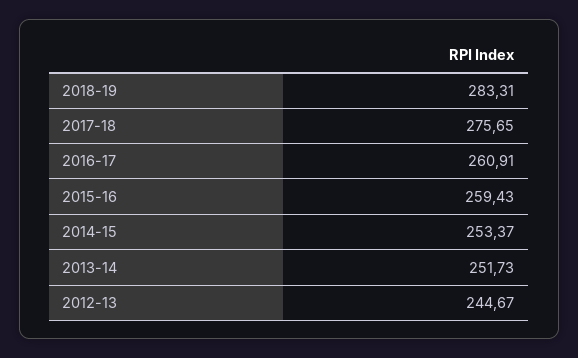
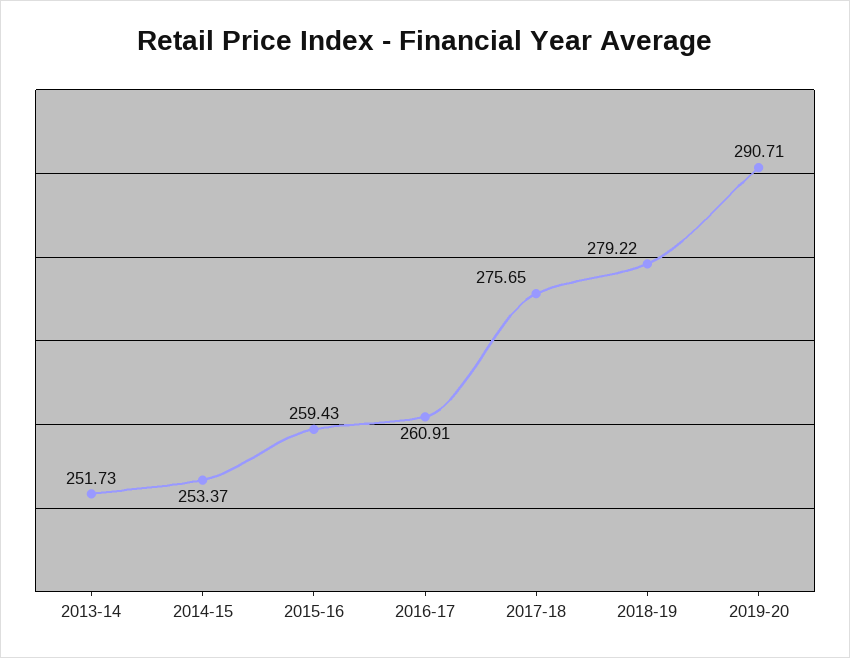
2018-19: 283.31 -> 279.22
2012-13: 244.67 -> none
2019-20: none -> 290.71

